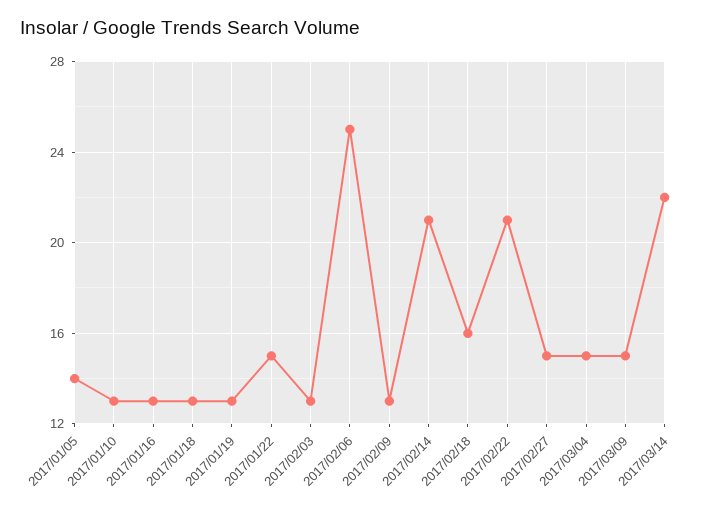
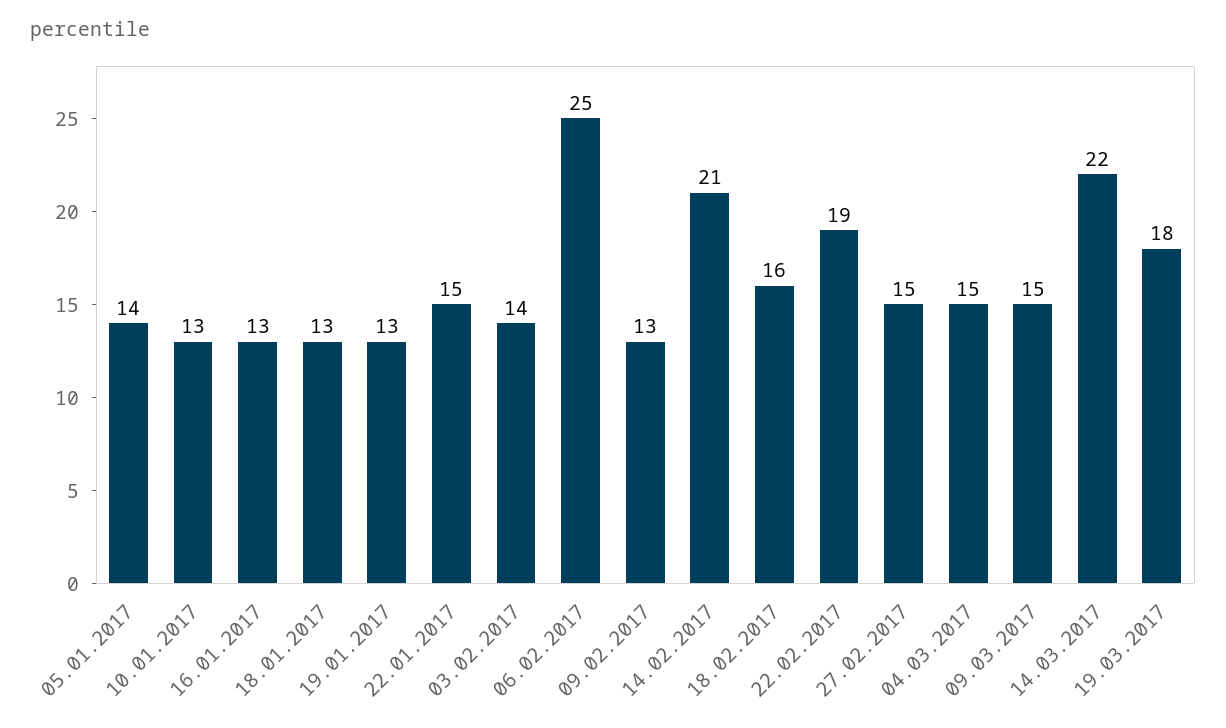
2017/02/03: 13 -> 14
2017/02/22: 21 -> 19
19.03.2017: none -> 18

